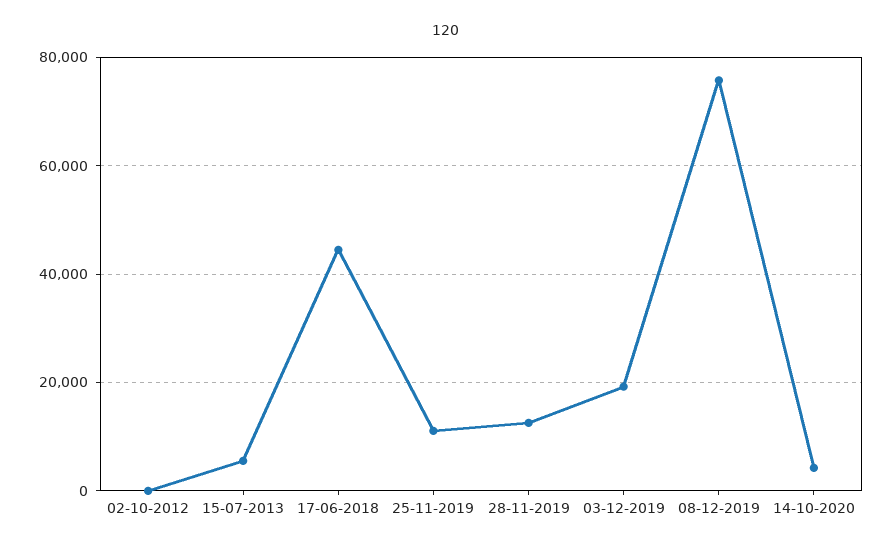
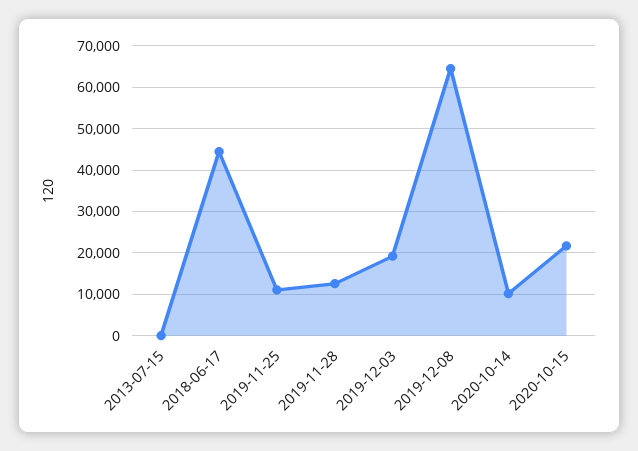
02-10-2012: 0 -> none
15-07-2013: 6000 -> 0
08-12-2019: 76000 -> 64000
14-10-2020: 4000 -> 10000
2020-10-15: none -> 22000

